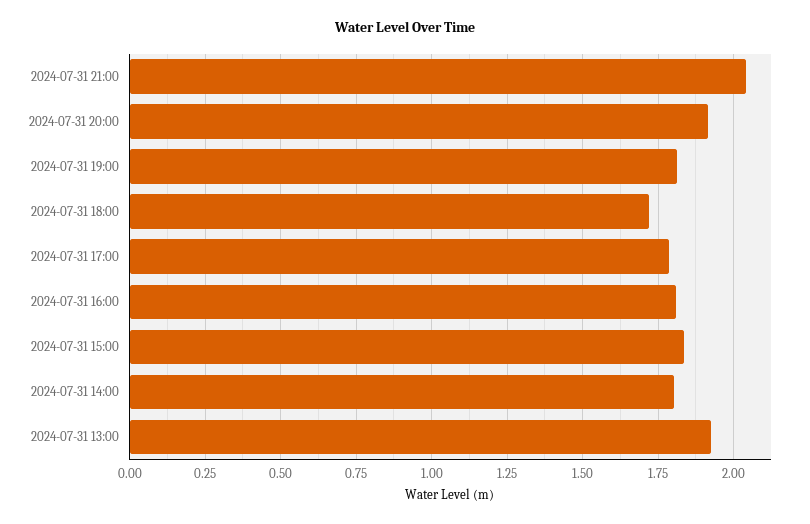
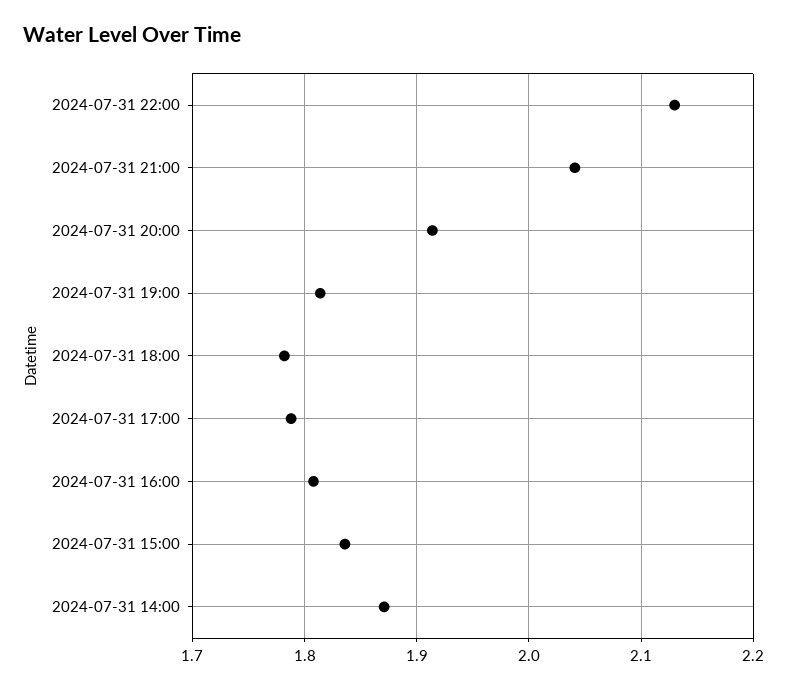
2024-07-31 18:00: 1.725 -> 1.78
2024-07-31 14:00: 1.8 -> 1.87
2024-07-31 13:00: 1.925 -> none
2024-07-31 22:00: none -> 2.13

